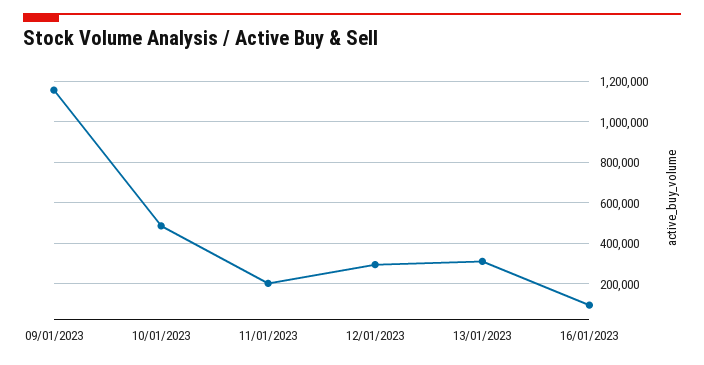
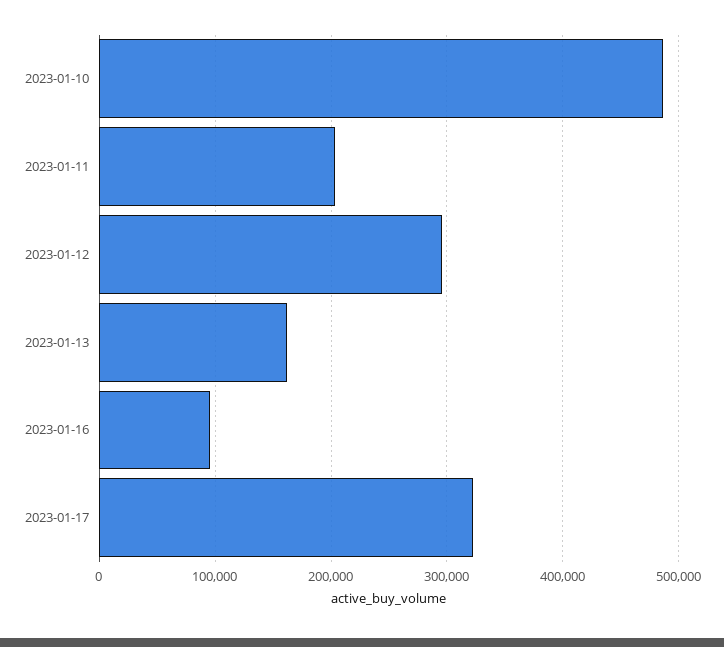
09/01/2023: 1150000 -> none
13/01/2023: 300000 -> 160000
2023-01-17: none -> 320000

